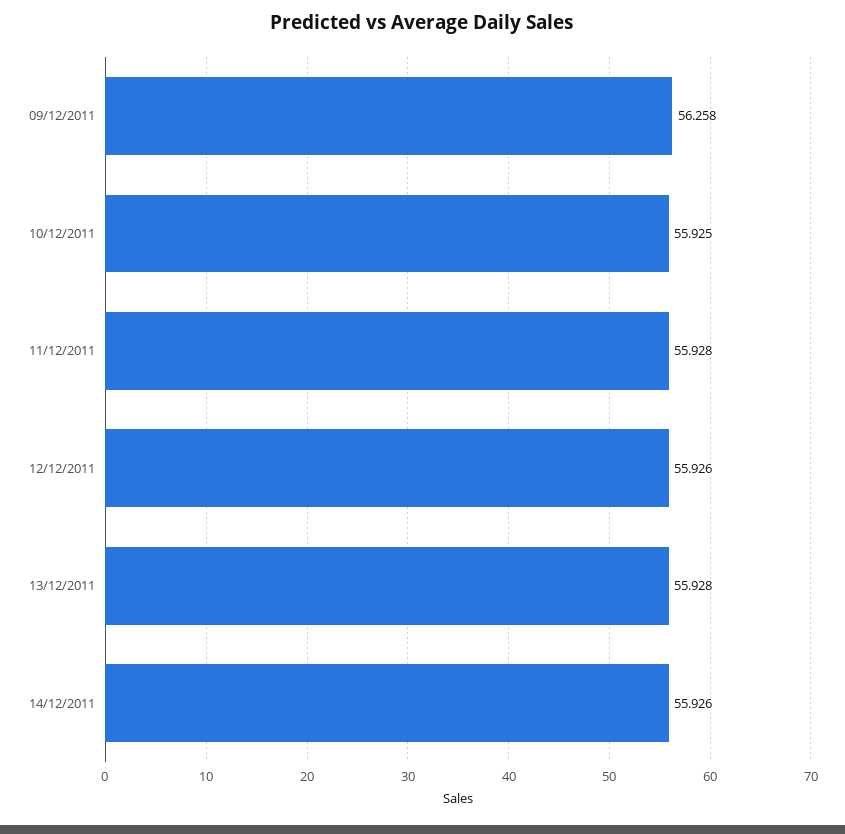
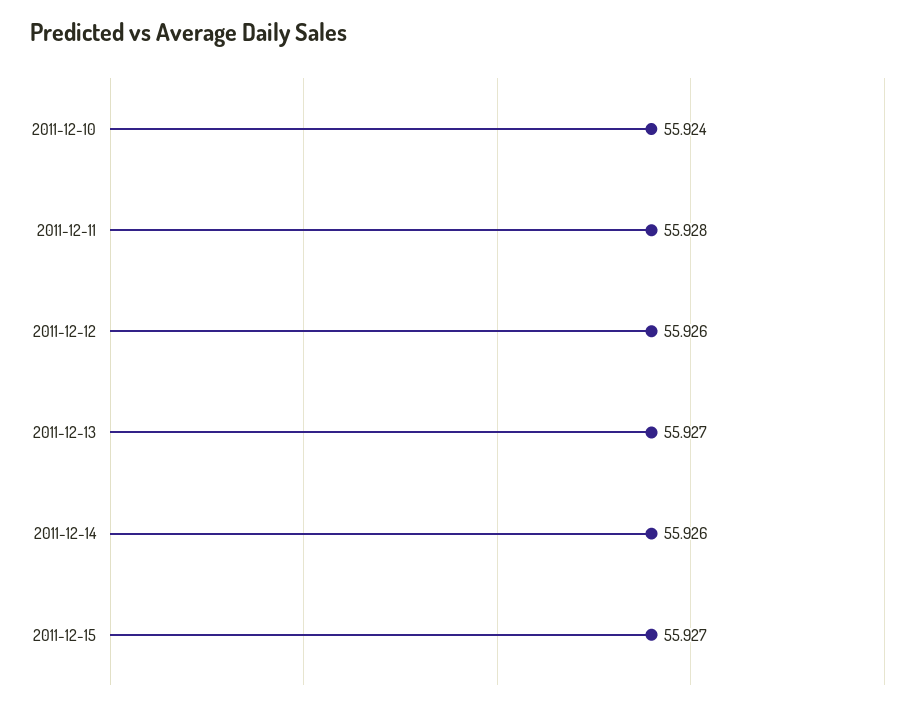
09/12/2011: 56.258 -> none
10/12/2011: 55.925 -> 55.924
13/12/2011: 55.928 -> 55.927
2011-12-15: none -> 55.927

